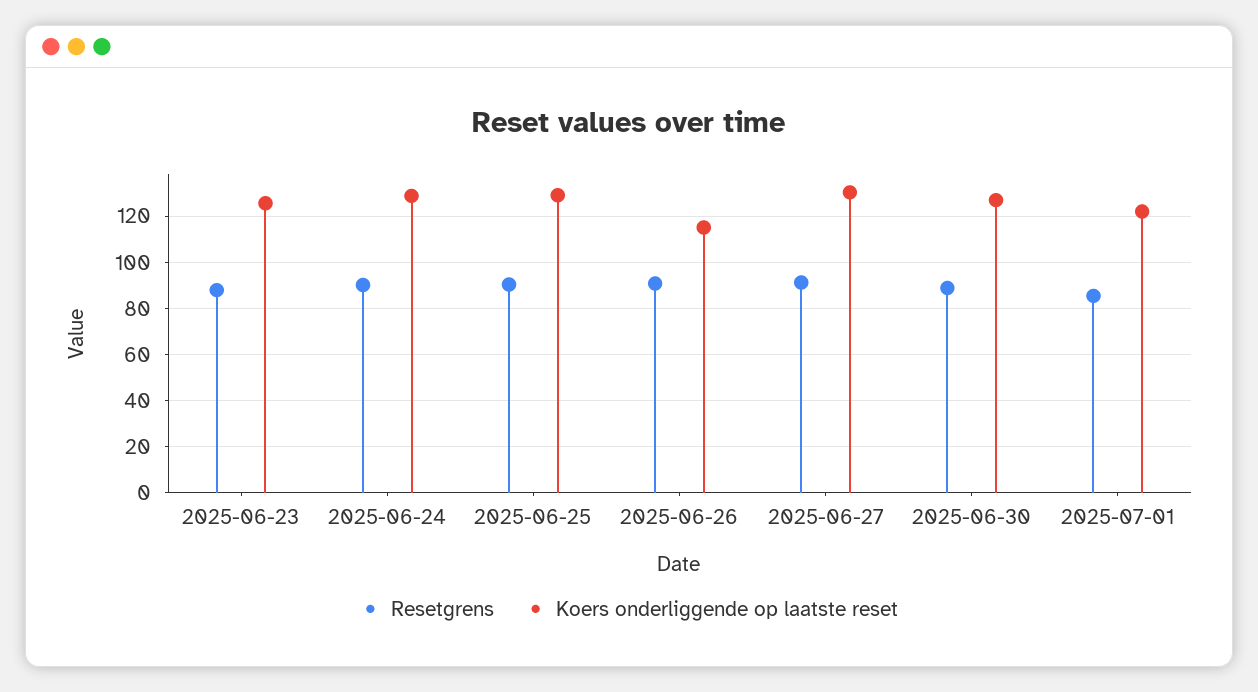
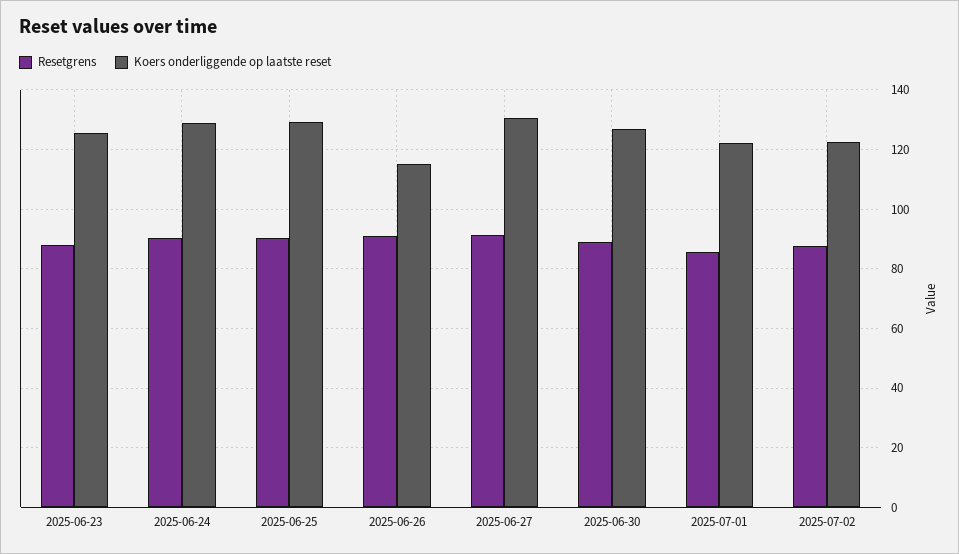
Resetgrens, 2025-07-02: none -> 87.5
Koers onderliggende op laatste reset, 2025-07-02: none -> 122.5

